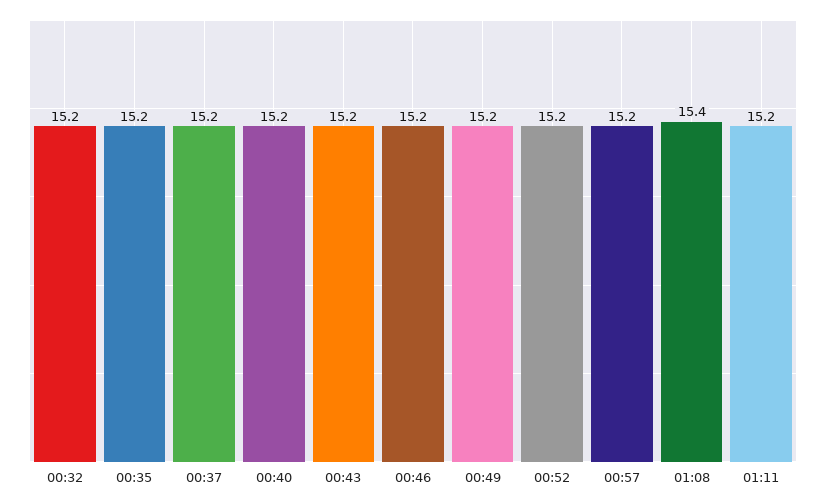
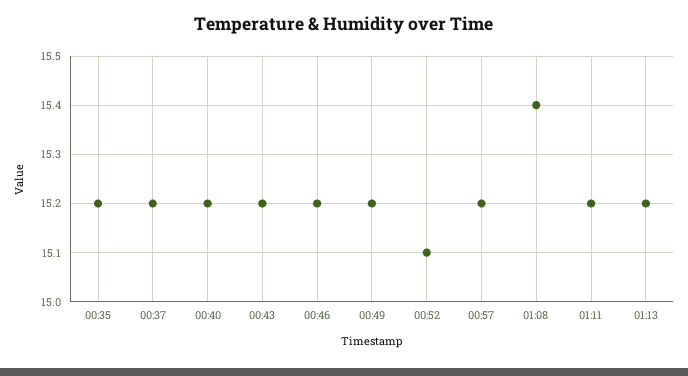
00:32: 15.2 -> none
00:52: 15.2 -> 15.1
01:13: none -> 15.2

